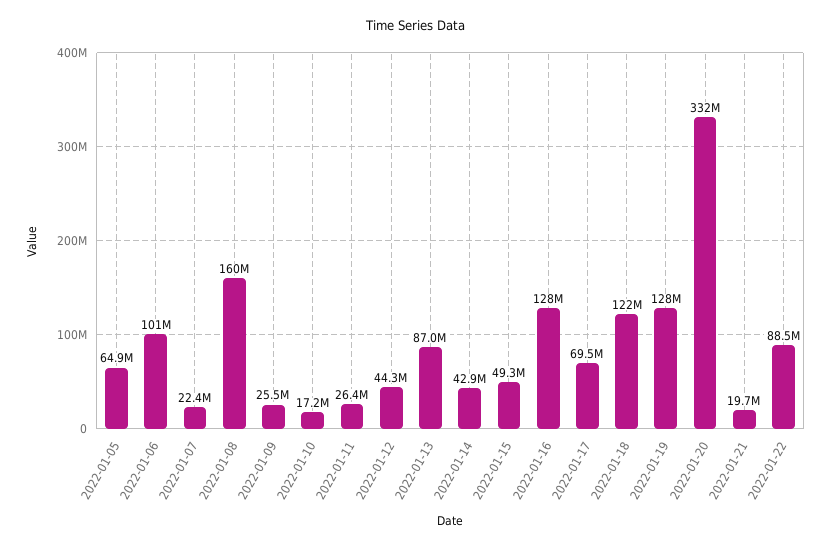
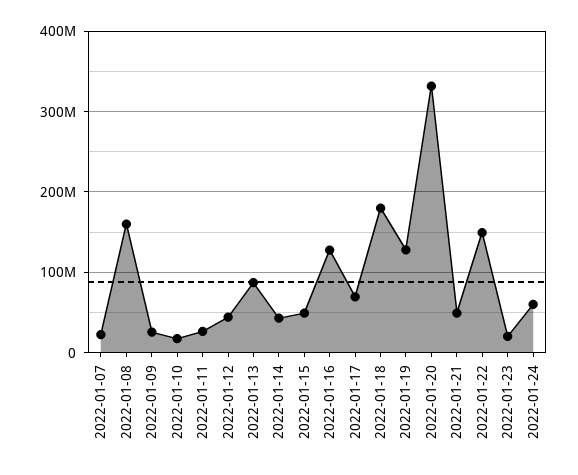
2022-01-05: 64900000 -> none
2022-01-06: 101000000 -> none
2022-01-18: 122000000 -> 180000000
2022-01-21: 19700000 -> 50000000
2022-01-22: 88500000 -> 150000000
2022-01-23: none -> 20000000
2022-01-24: none -> 60000000

